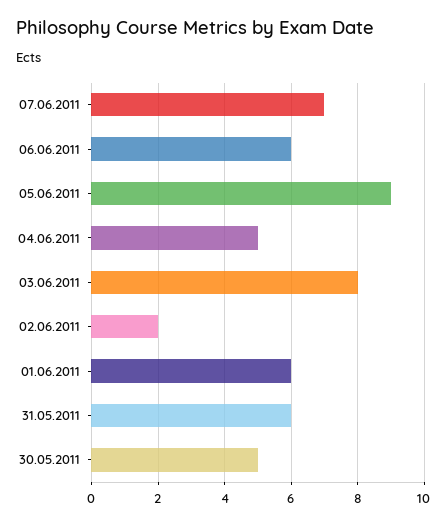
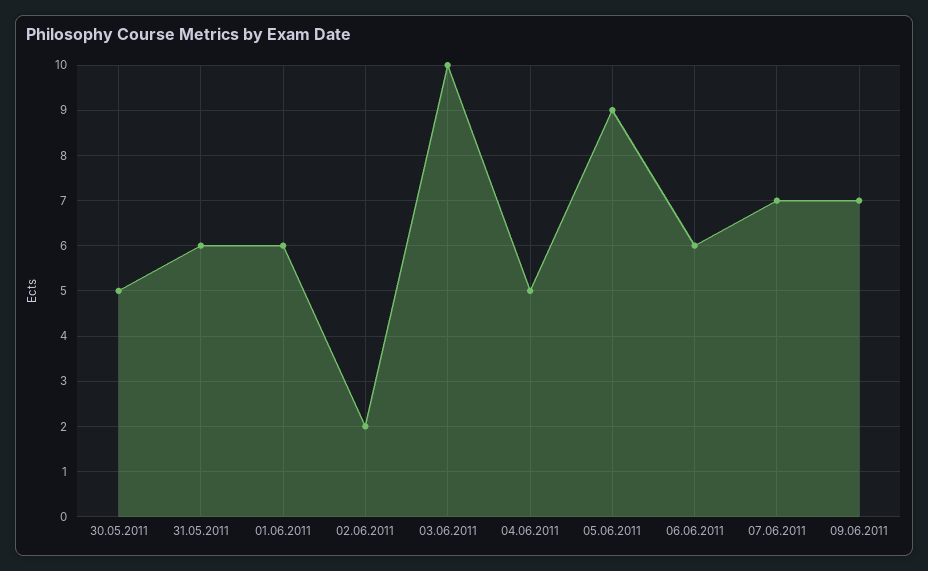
03.06.2011: 8 -> 10
09.06.2011: none -> 7

